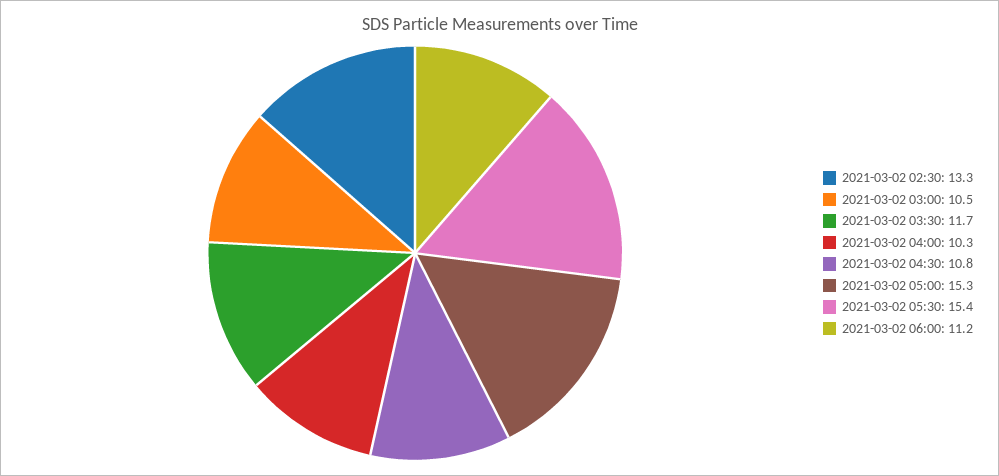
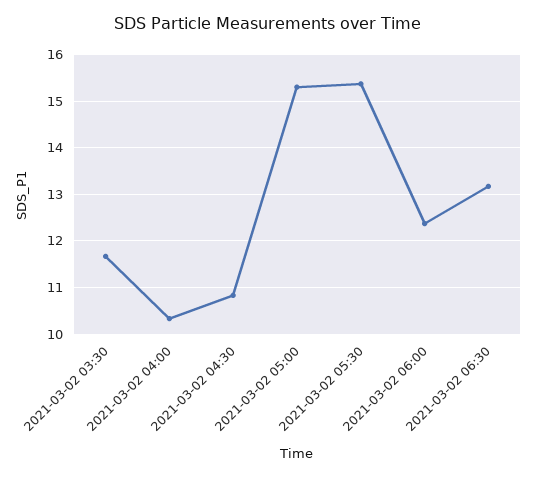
2021-03-02 02:30: 13.3 -> none
2021-03-02 03:00: 10.5 -> none
2021-03-02 06:00: 11.2 -> 12.4
2021-03-02 06:30: none -> 13.2

